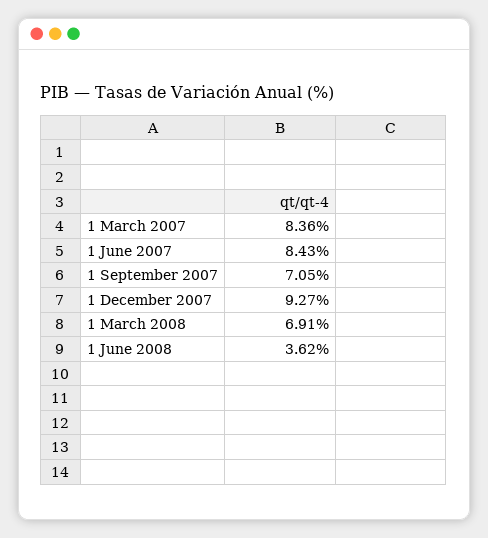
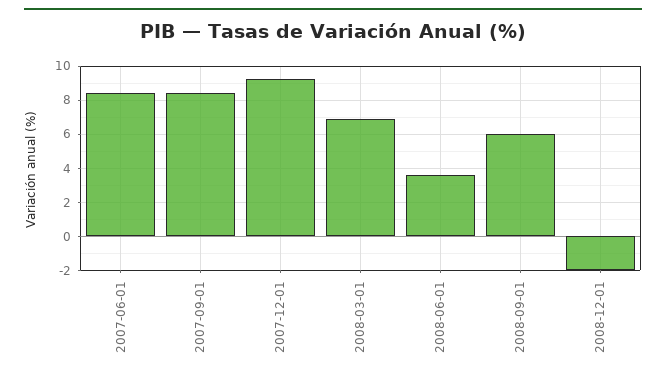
1 March 2007: 8.36 -> none
1 September 2007: 7.05 -> 8.5
2008-09-01: none -> 6
2008-12-01: none -> -2

